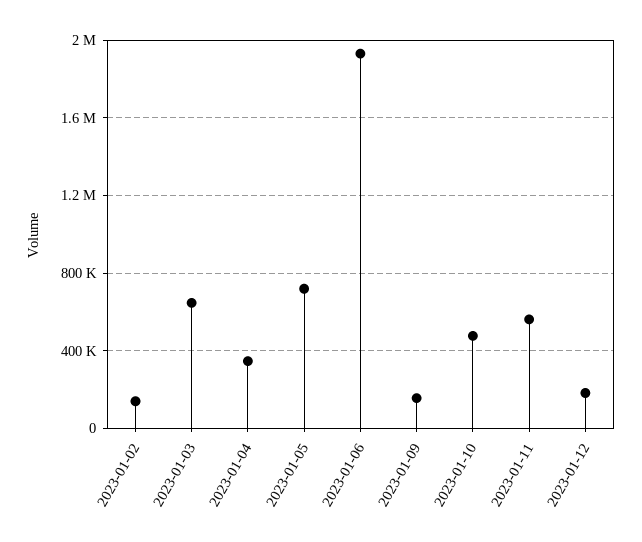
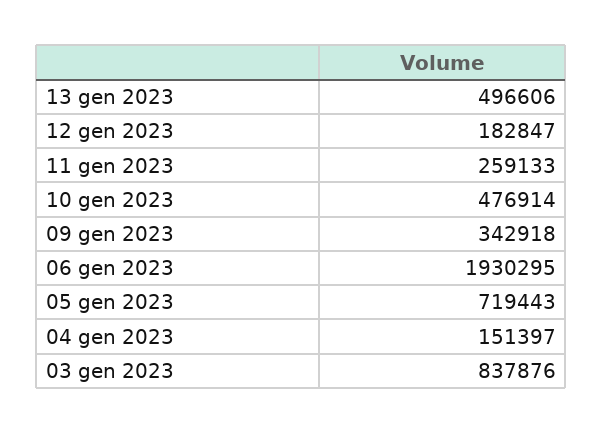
2023-01-02: 150000 -> none
2023-01-03: 650000 -> 837876
2023-01-04: 350000 -> 151397
2023-01-09: 150000 -> 342918
2023-01-11: 550000 -> 259133
13 gen 2023: none -> 496606

